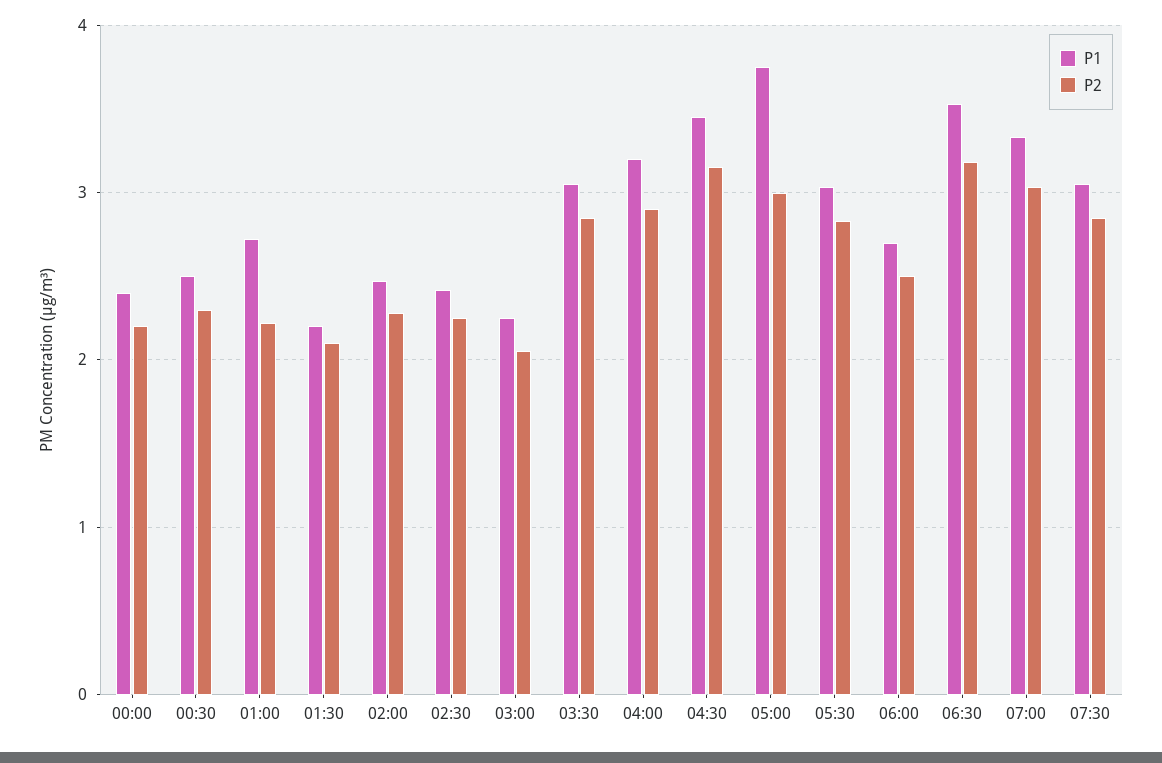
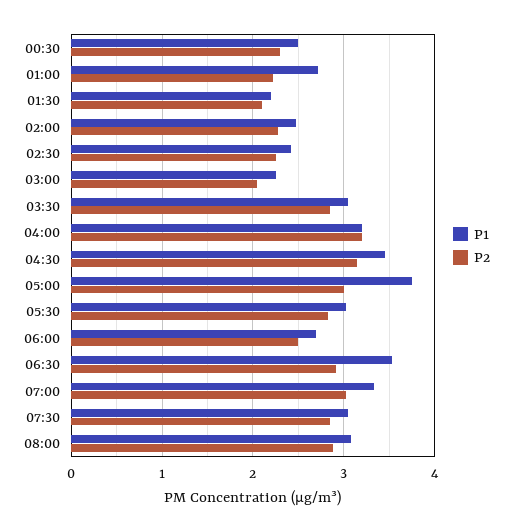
P1, 00:00: 2.4 -> none
P2, 00:00: 2.2 -> none
P2, 04:00: 2.9 -> 3.2
P2, 06:30: 3.2 -> 2.9
P1, 08:00: none -> 3.1
P2, 08:00: none -> 2.9

